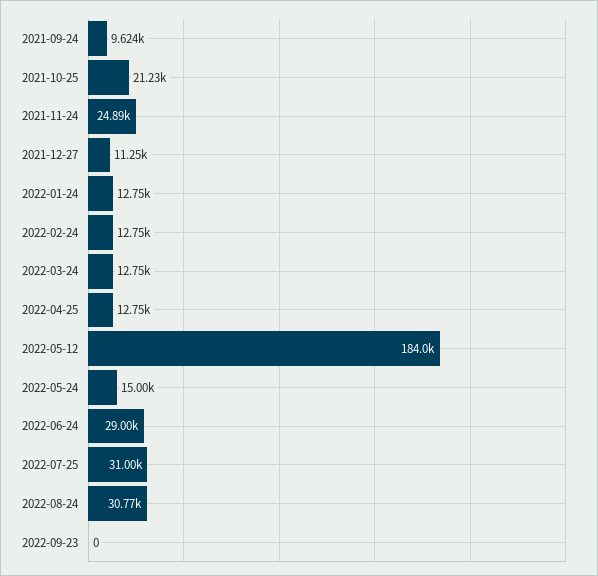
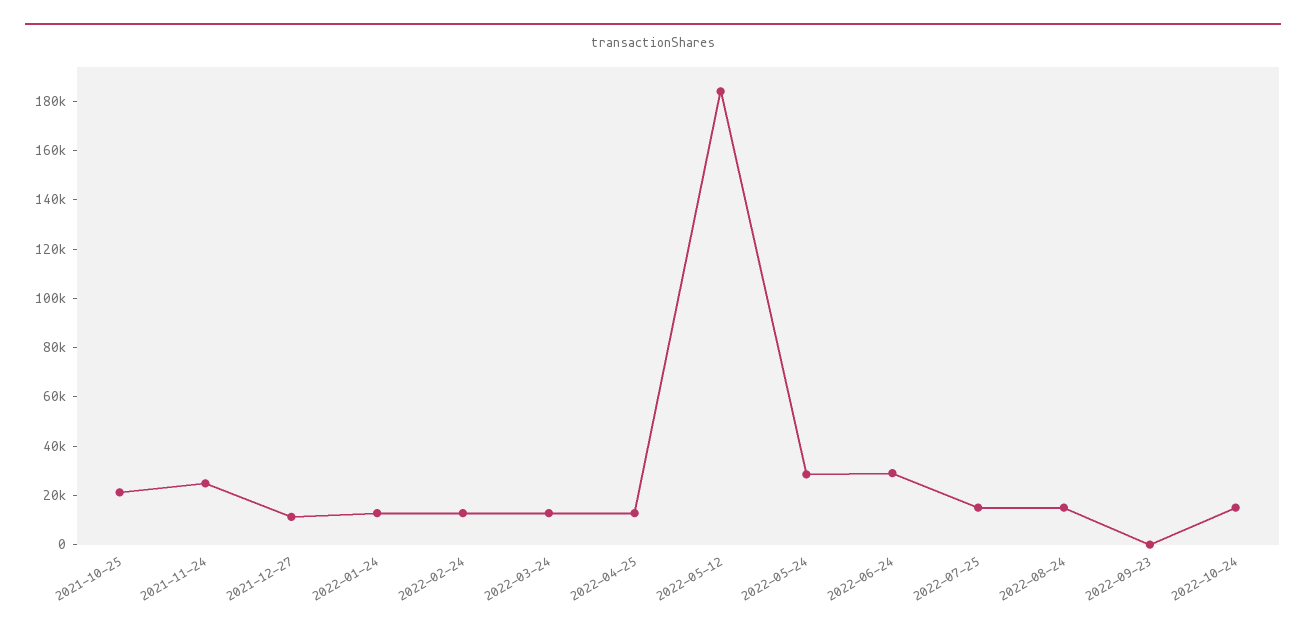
2021-09-24: 9624 -> none
2022-05-24: 15000 -> 30000
2022-07-25: 31000 -> 15000
2022-08-24: 30770 -> 15000
2022-10-24: none -> 15000

